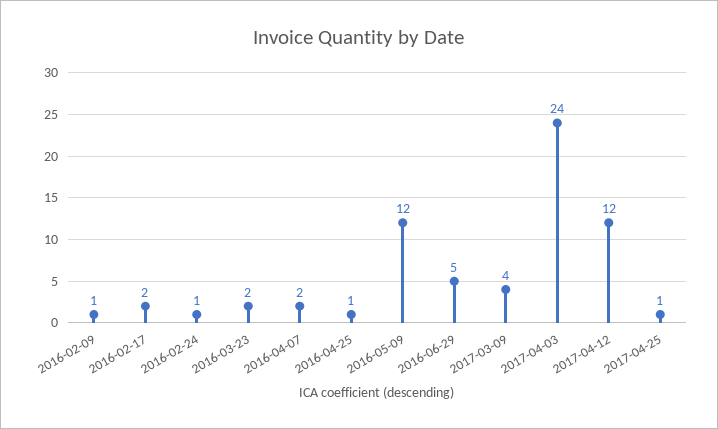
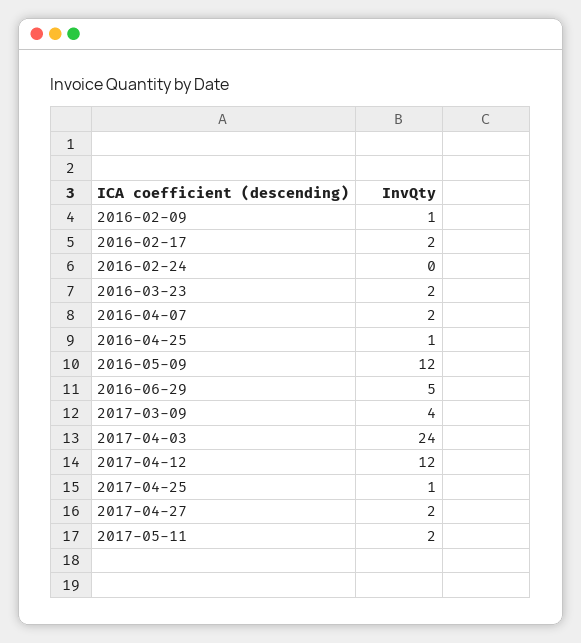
2016-02-24: 1 -> 0
2017-04-27: none -> 2
2017-05-11: none -> 2

